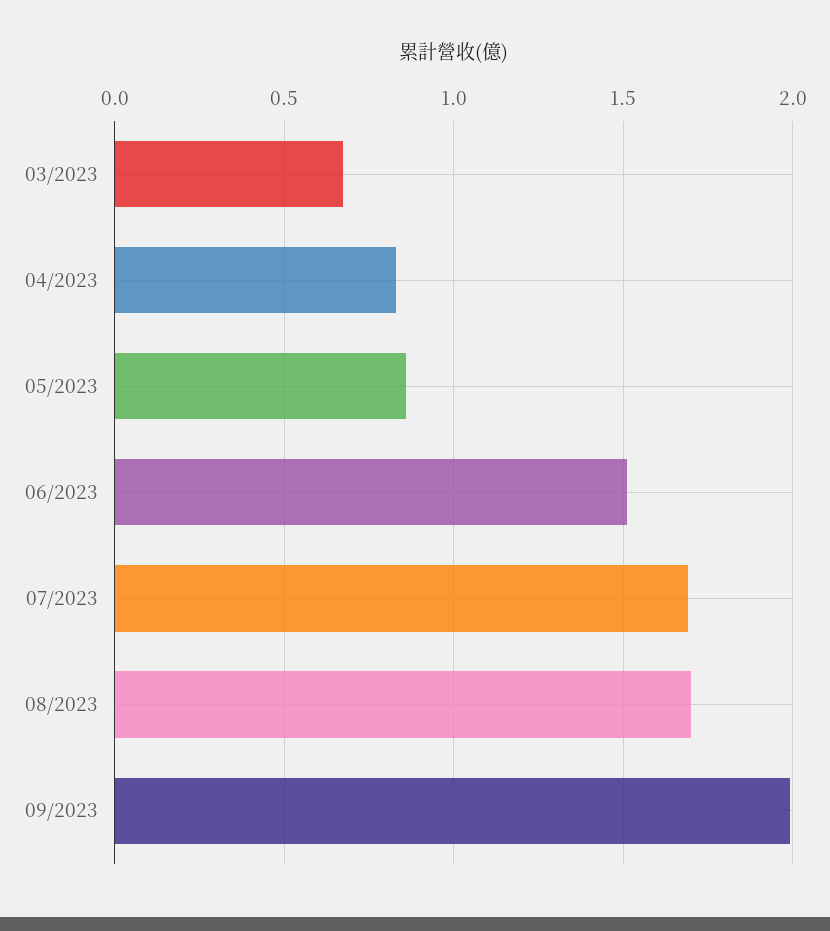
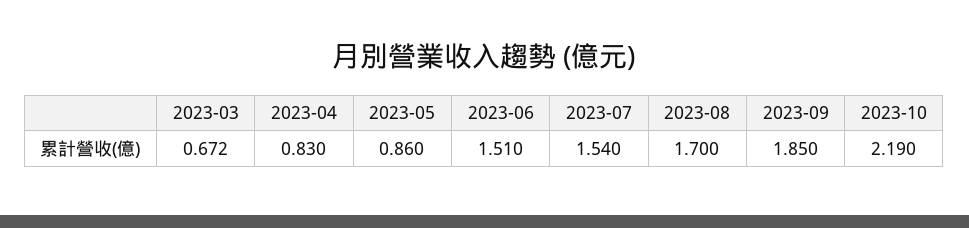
07/2023: 1.7 -> 1.54
09/2023: 2 -> 1.85
2023-10: none -> 2.19

